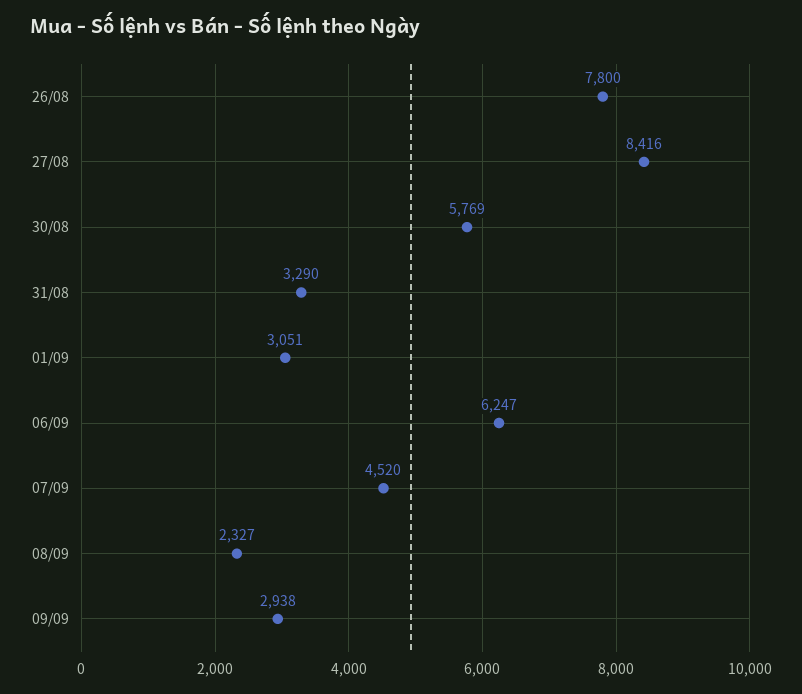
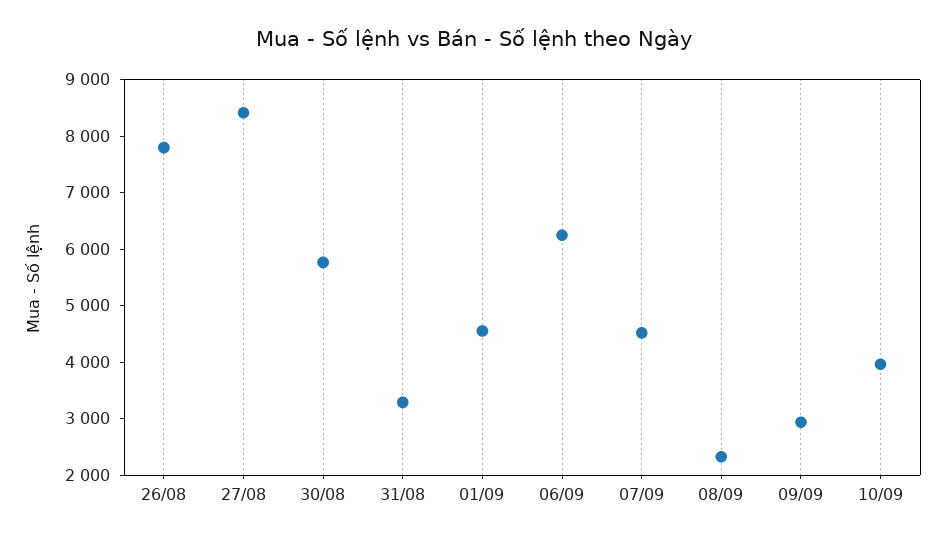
01/09: 3051 -> 4600
10/09: none -> 4000

